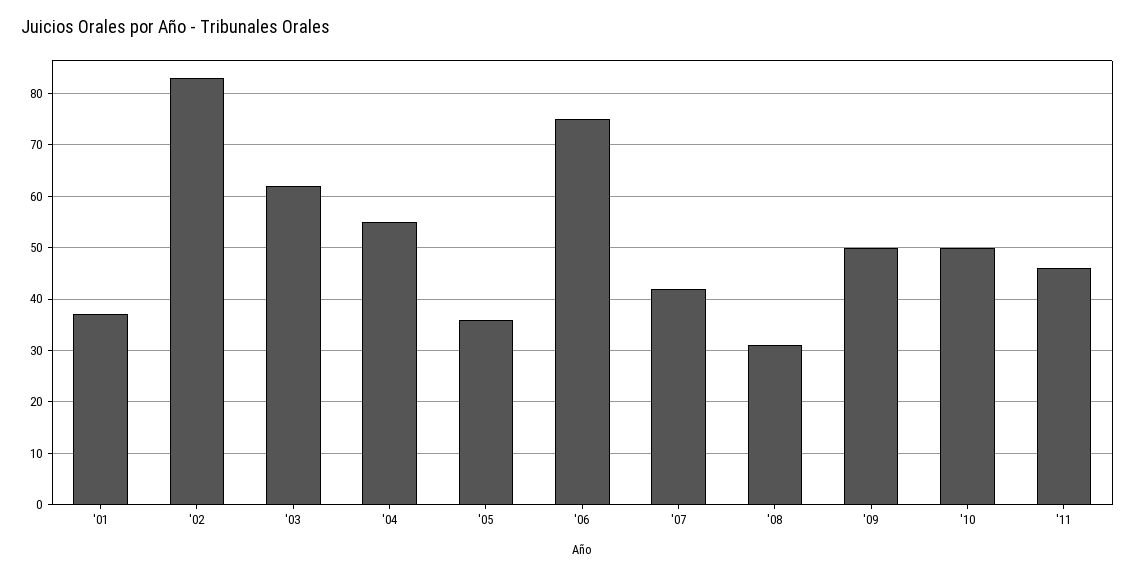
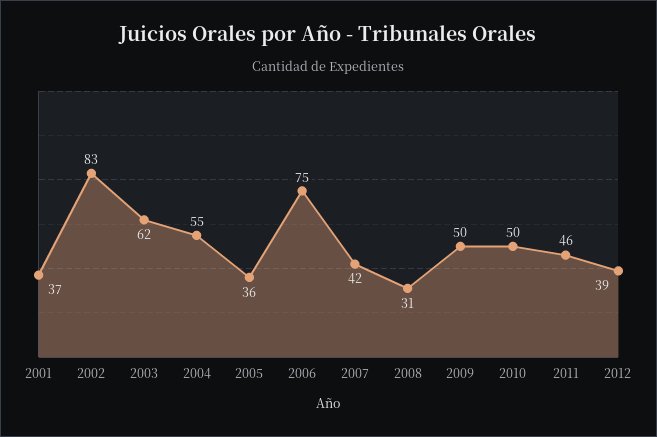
2012: none -> 39

